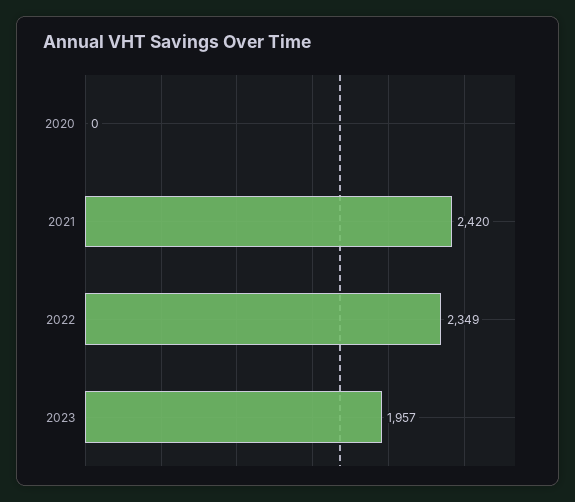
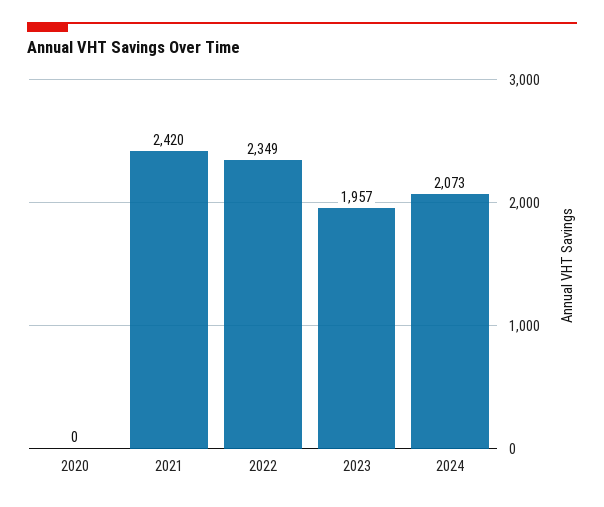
2024: none -> 2073

